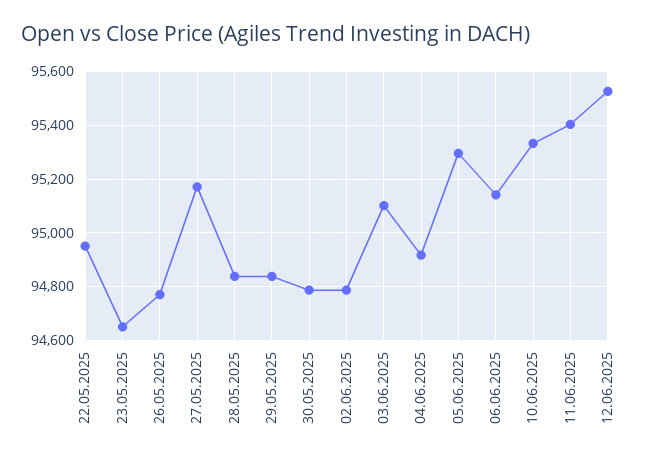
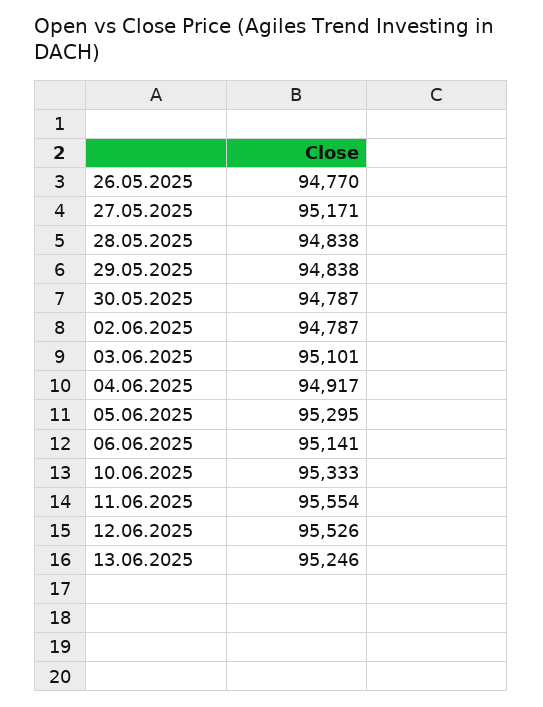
22.05.2025: 94950 -> none
23.05.2025: 94650 -> none
11.06.2025: 95400 -> 95554
13.06.2025: none -> 95246

